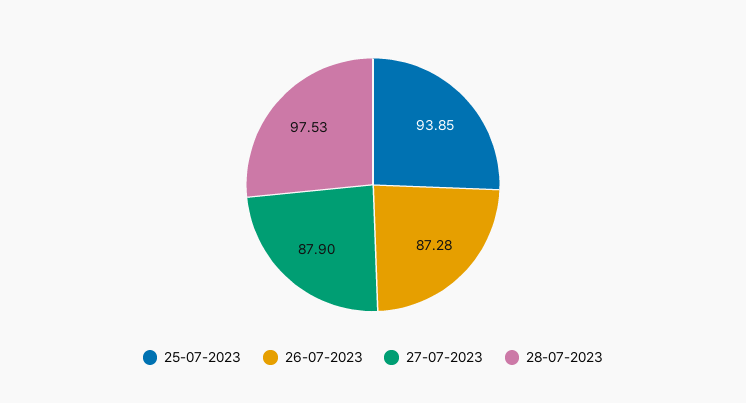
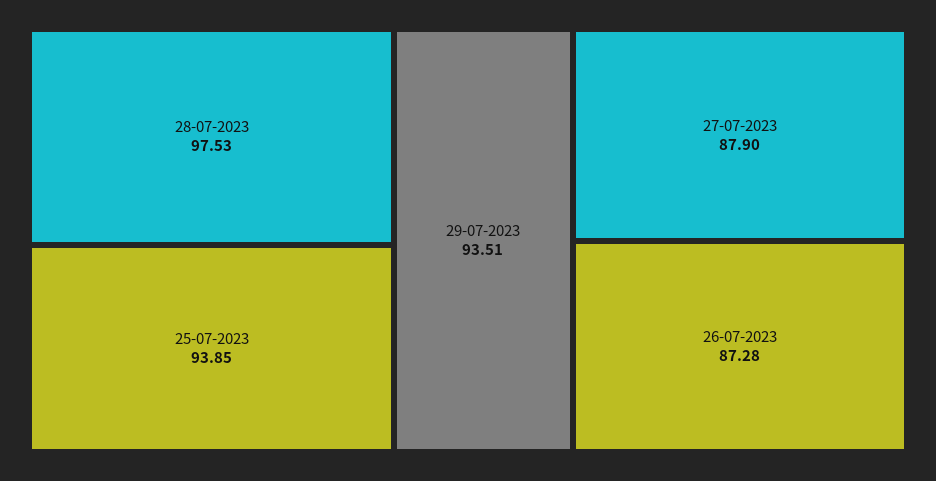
29-07-2023: none -> 93.51

